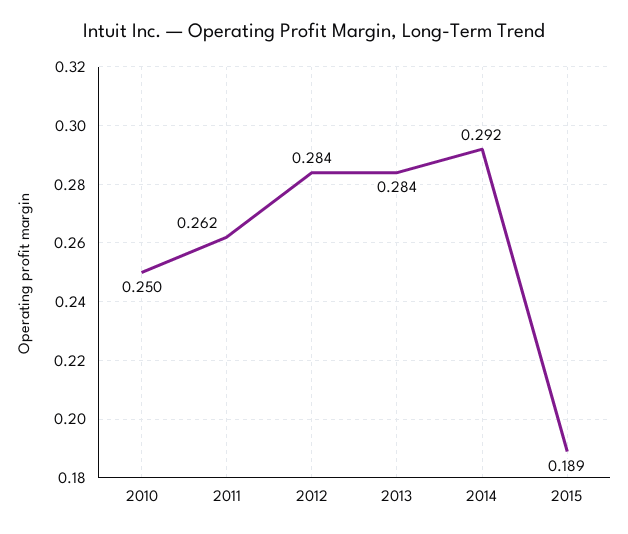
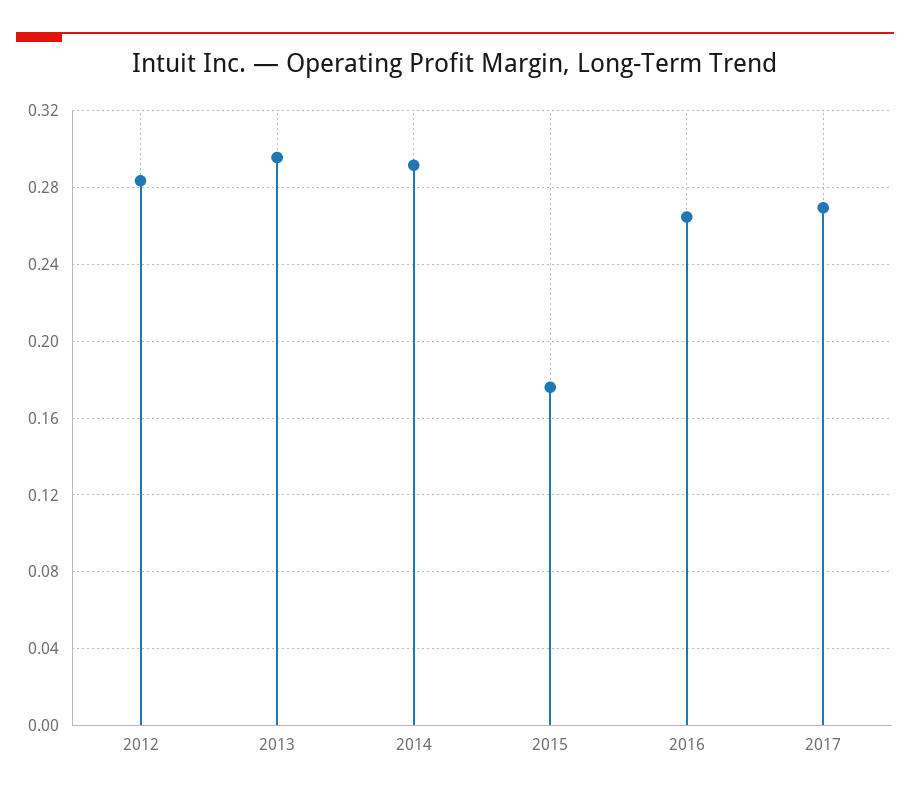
2010: 0.25 -> none
2011: 0.262 -> none
2013: 0.284 -> 0.295
2015: 0.189 -> 0.175
2016: none -> 0.265
2017: none -> 0.27

